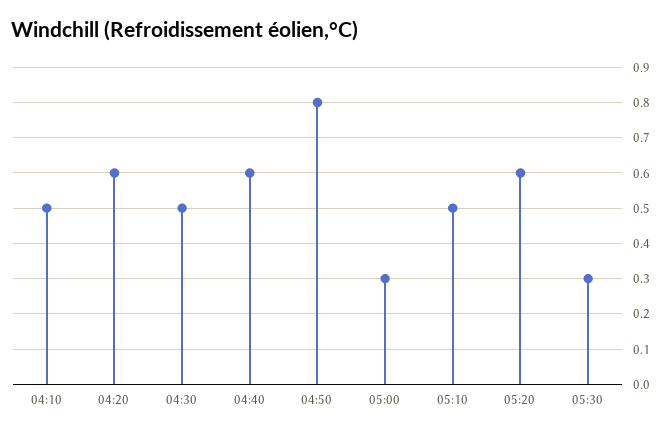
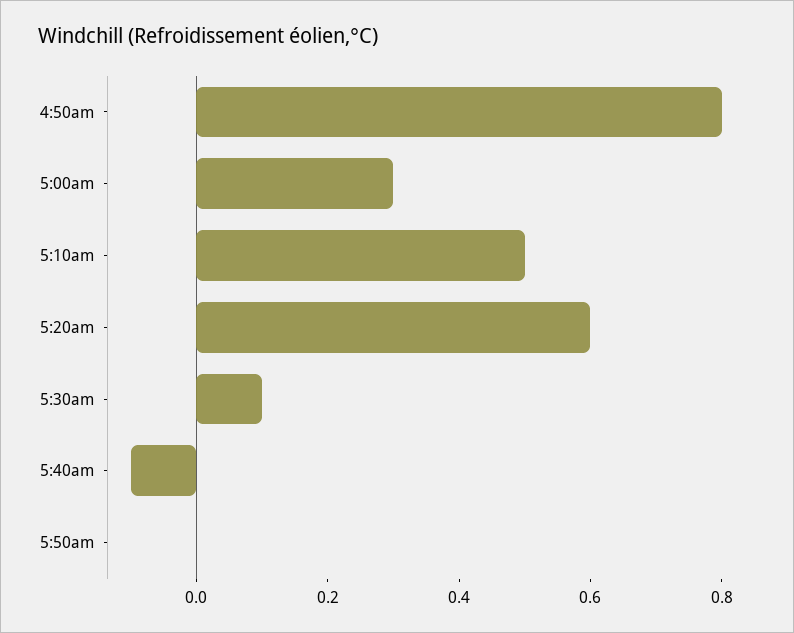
04:10: 0.5 -> none
04:20: 0.6 -> none
04:30: 0.5 -> none
04:40: 0.6 -> none
05:30: 0.3 -> 0.1
5:40am: none -> -0.1
5:50am: none -> 0

